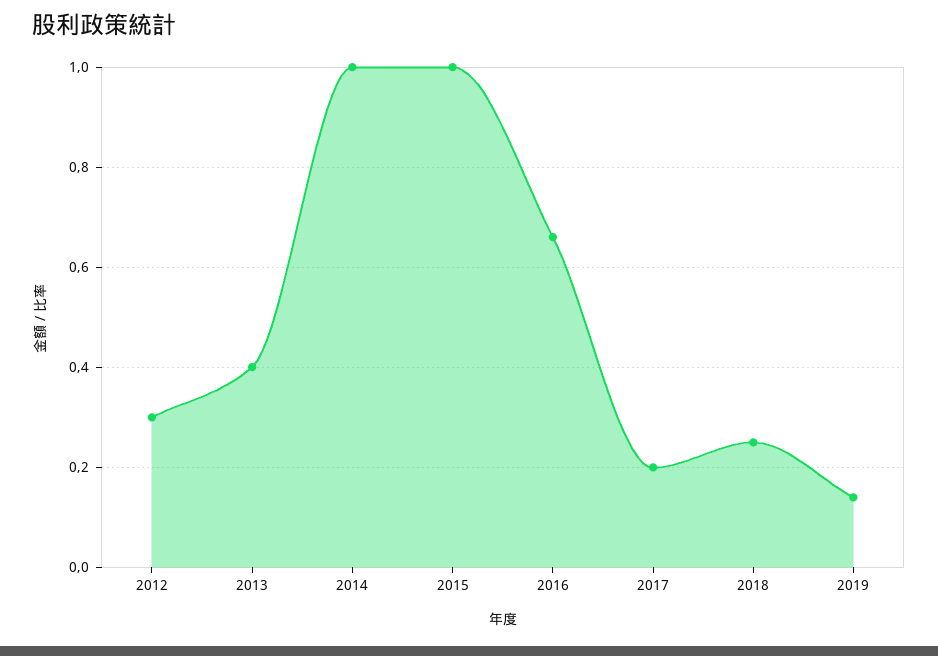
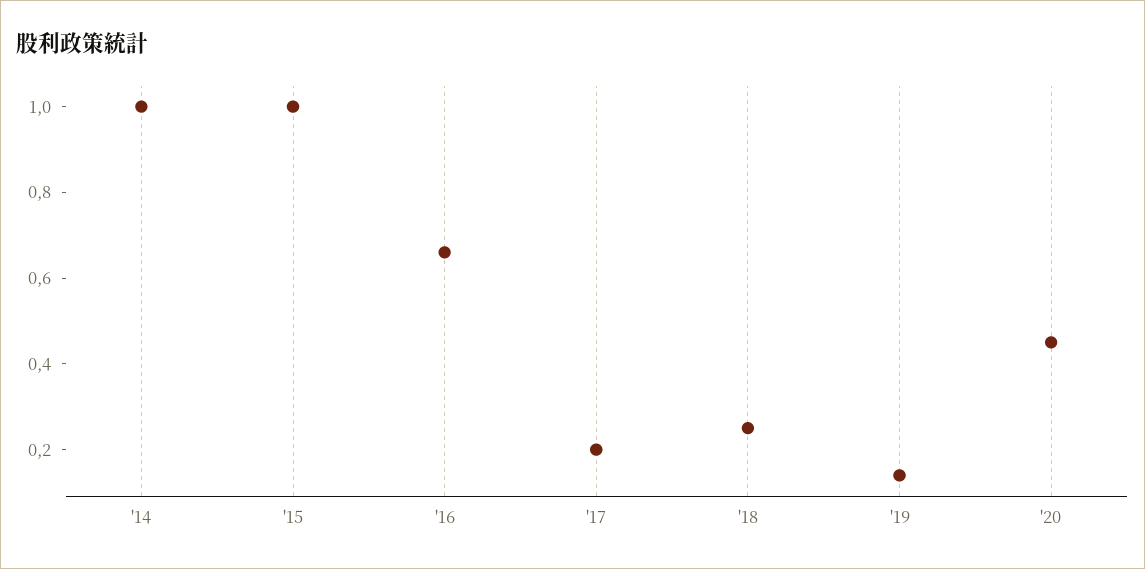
2012: 0.3 -> none
2013: 0.4 -> none
'20: none -> 0.45

